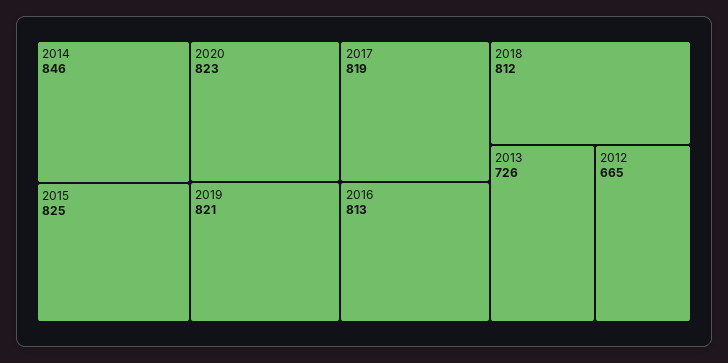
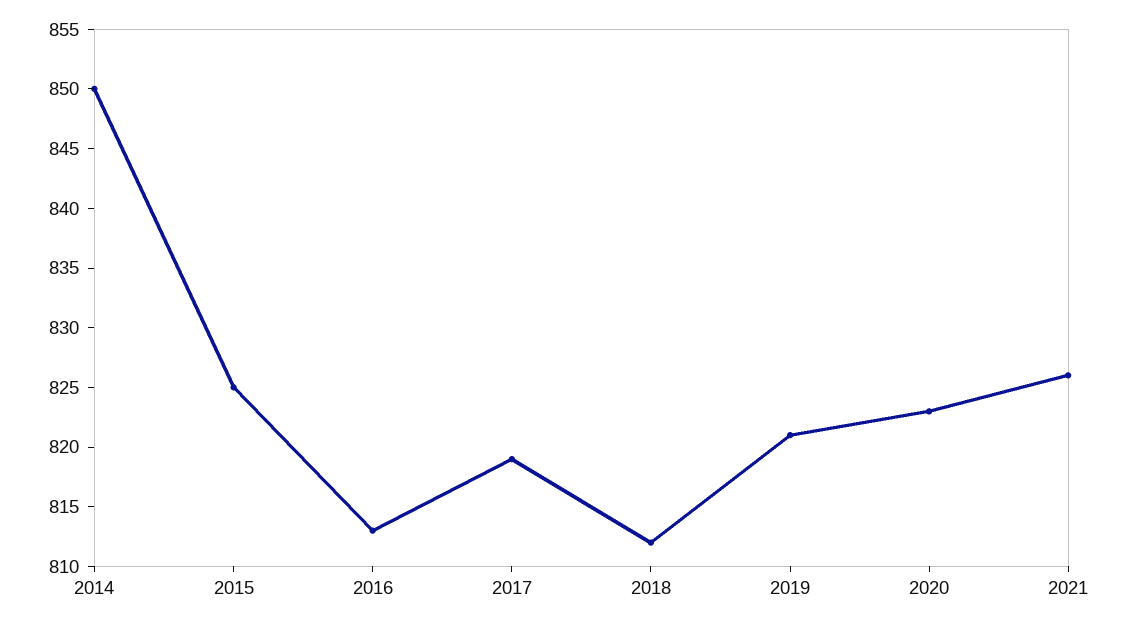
2014: 846 -> 850
2013: 726 -> none
2012: 665 -> none
2021: none -> 826

